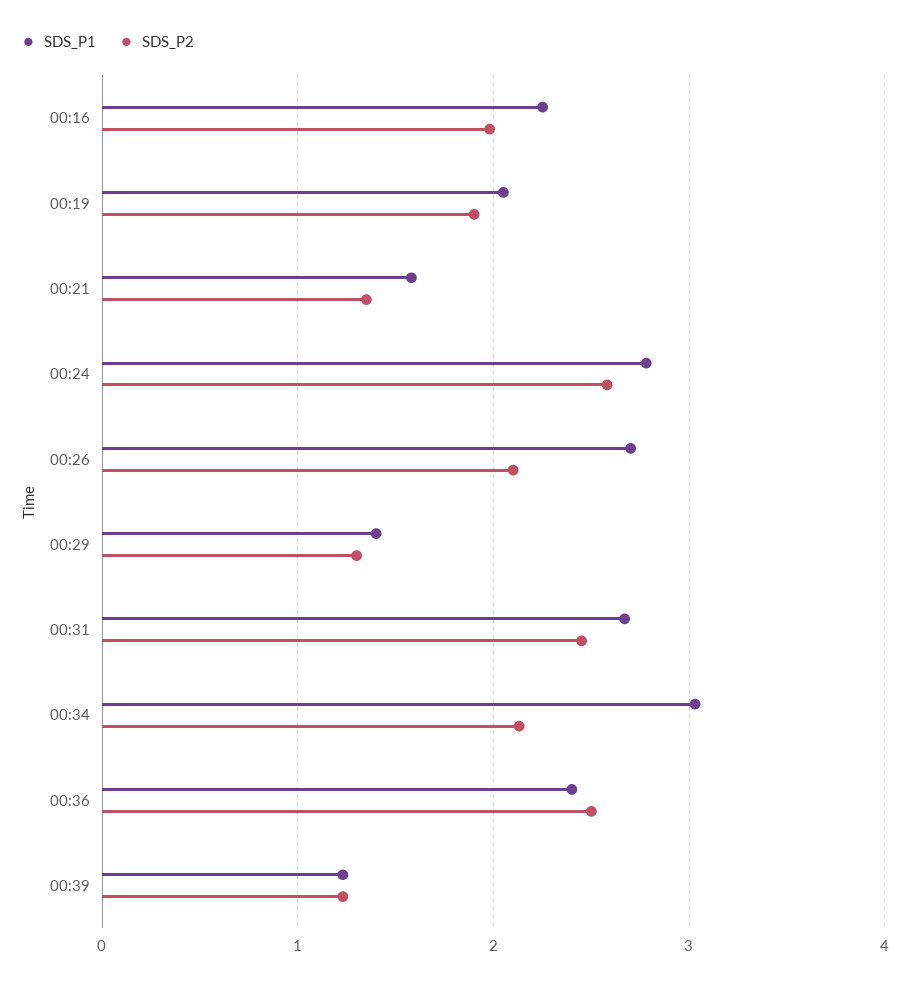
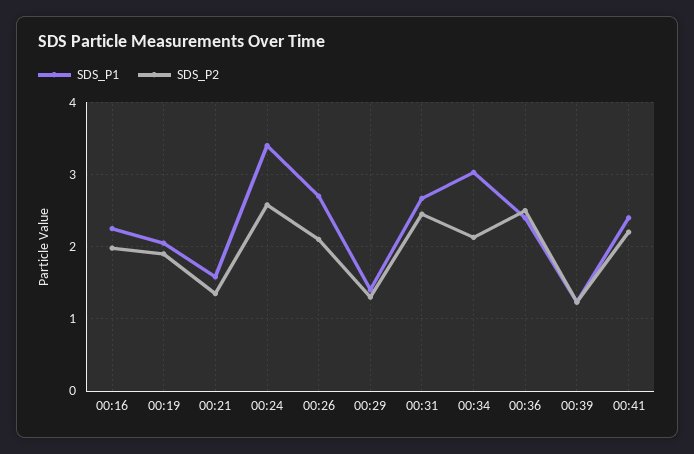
SDS_P1, 00:24: 2.8 -> 3.4
SDS_P1, 00:41: none -> 2.4
SDS_P2, 00:41: none -> 2.2

